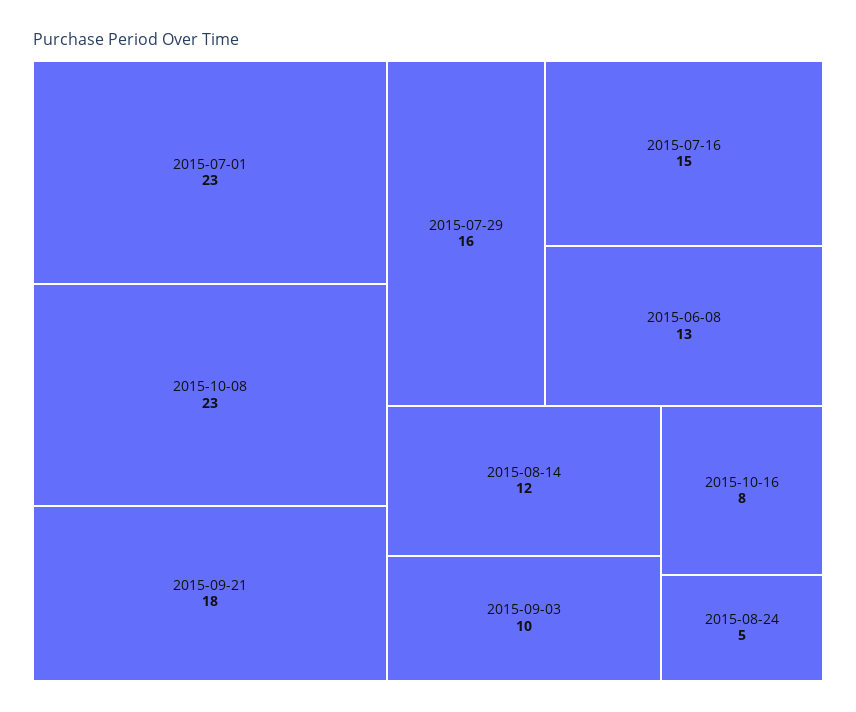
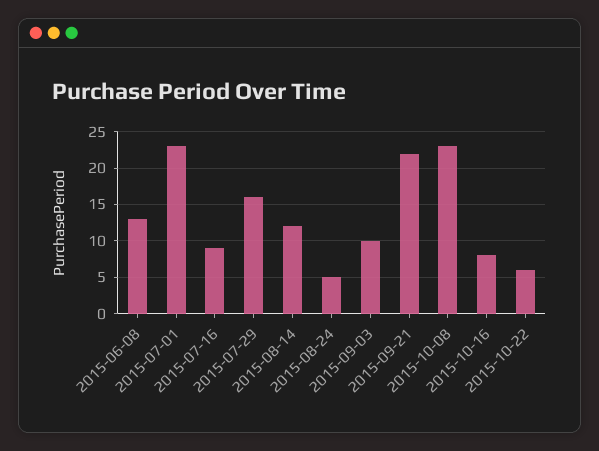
2015-09-21: 18 -> 22
2015-07-16: 15 -> 9
2015-10-22: none -> 6

